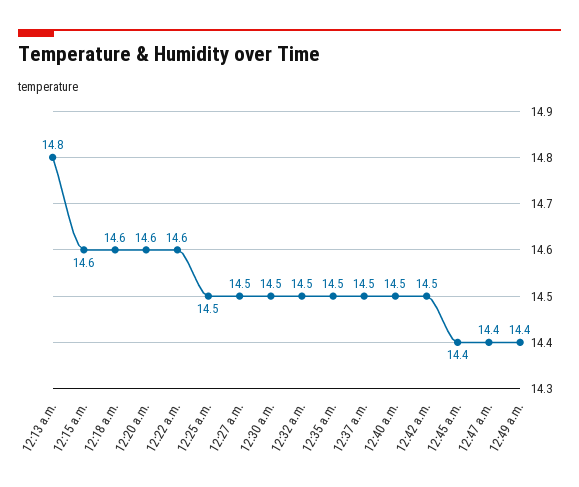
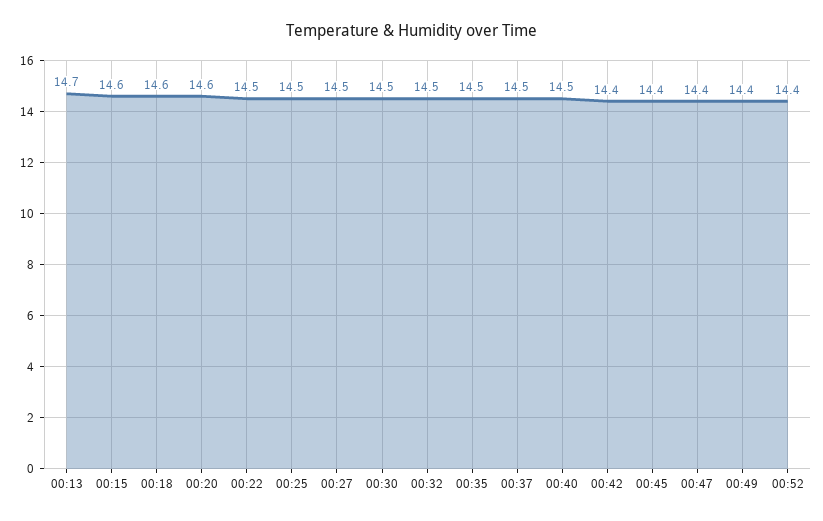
12:13 a.m.: 14.8 -> 14.7
12:22 a.m.: 14.6 -> 14.5
12:42 a.m.: 14.5 -> 14.4
00:52: none -> 14.4

